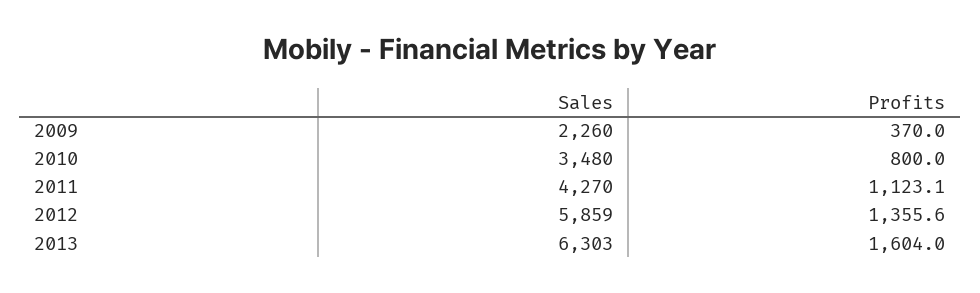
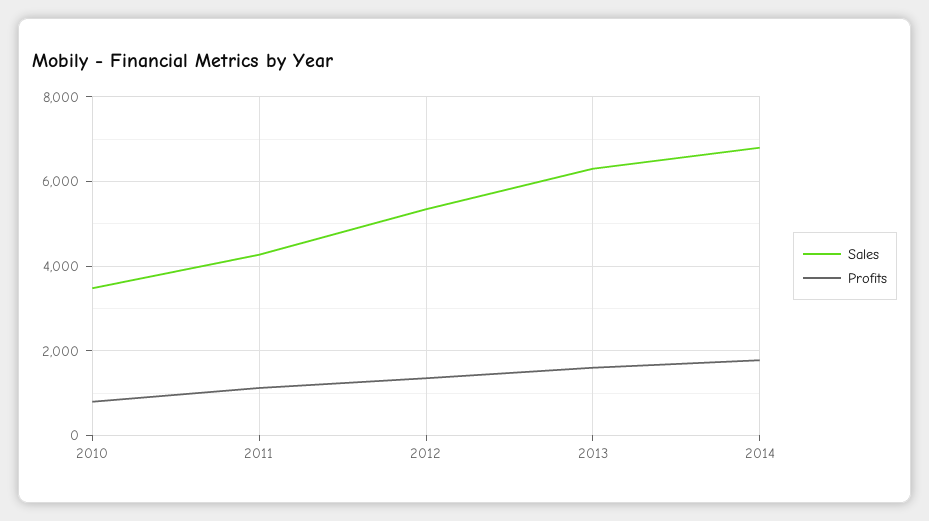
Sales, 2009: 2260 -> none
Profits, 2009: 370 -> none
Sales, 2012: 5859 -> 5400
Sales, 2014: none -> 6800
Profits, 2014: none -> 1800

